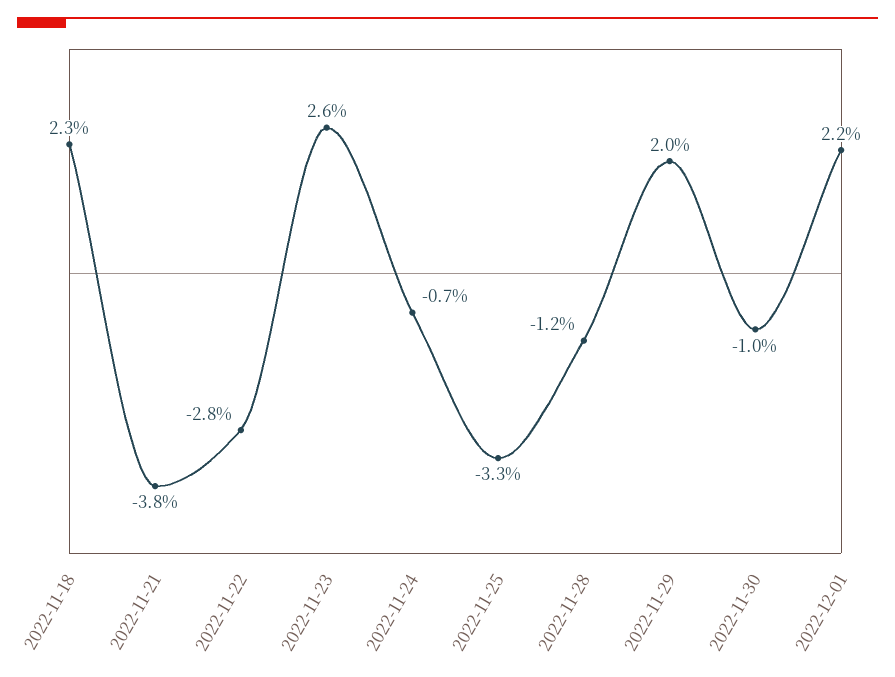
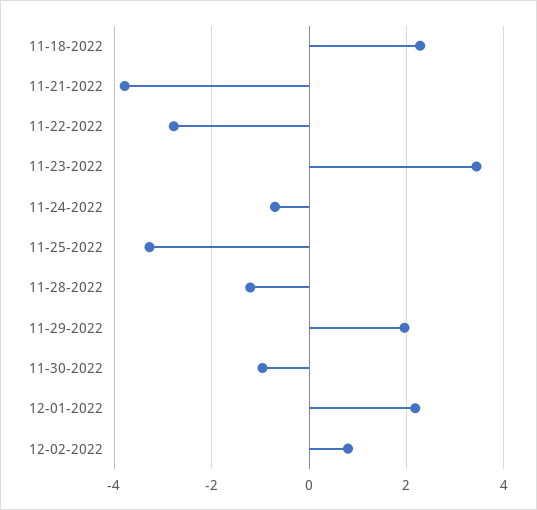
2022-11-23: 2.6 -> 3.4
12-02-2022: none -> 0.8

